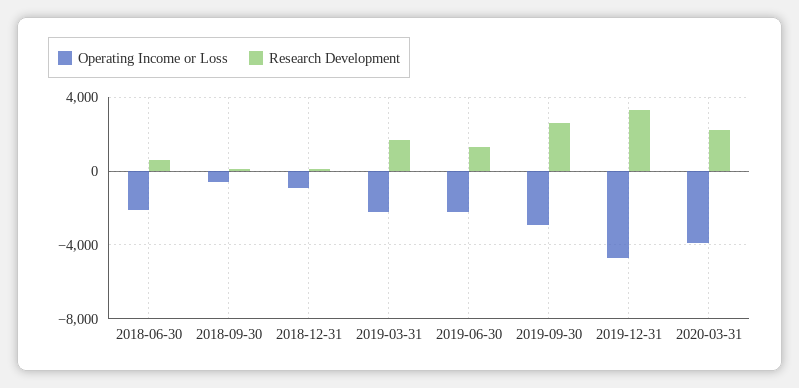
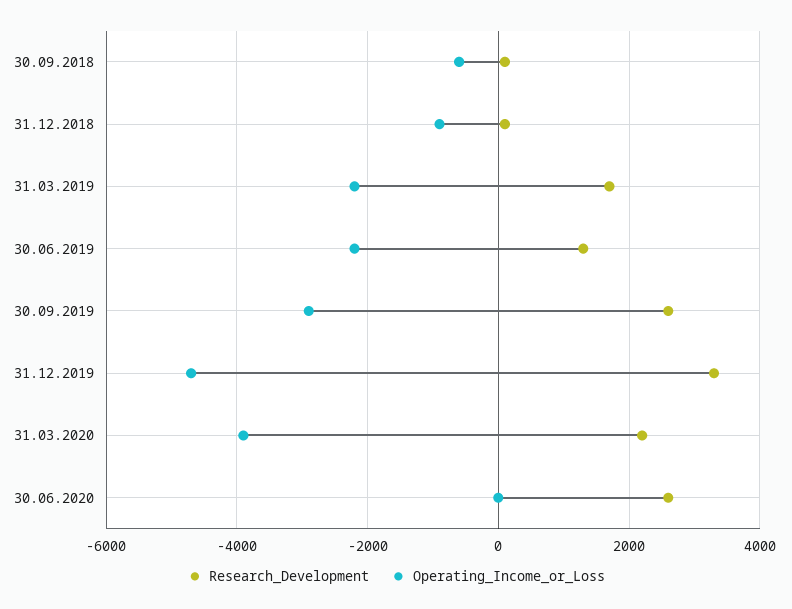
Operating Income or Loss, 2018-06-30: -2000 -> none
Research Development, 2018-06-30: 500 -> none
Research Development, 30.06.2020: none -> 2600
Operating Income or Loss, 30.06.2020: none -> 0

